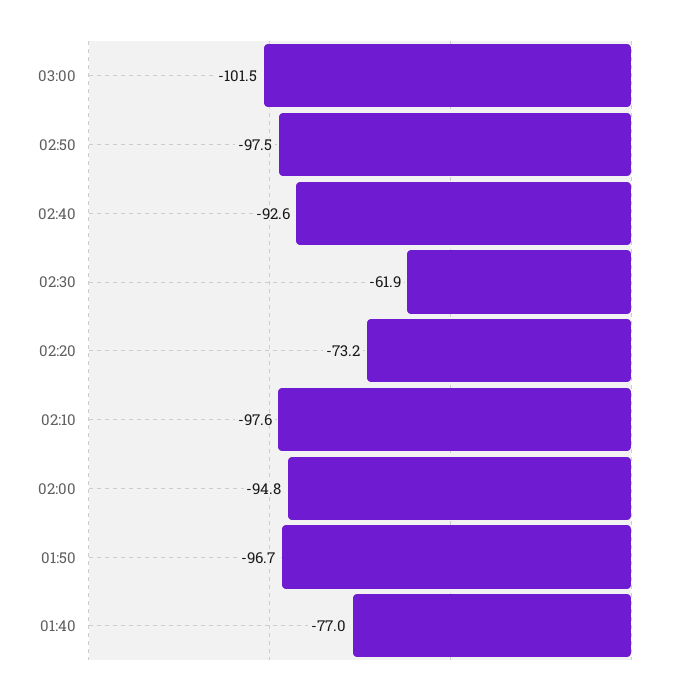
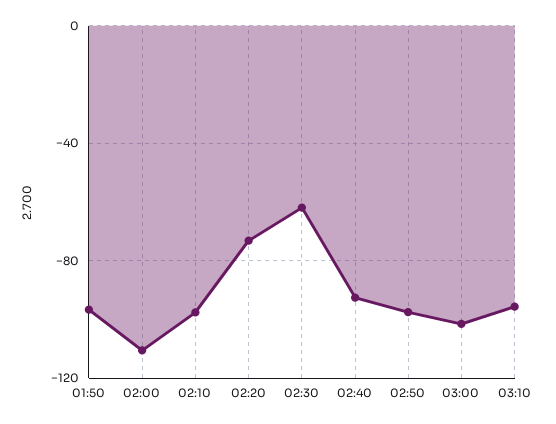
02:00: -94.8 -> -110
01:40: -77 -> none
03:10: none -> -95

